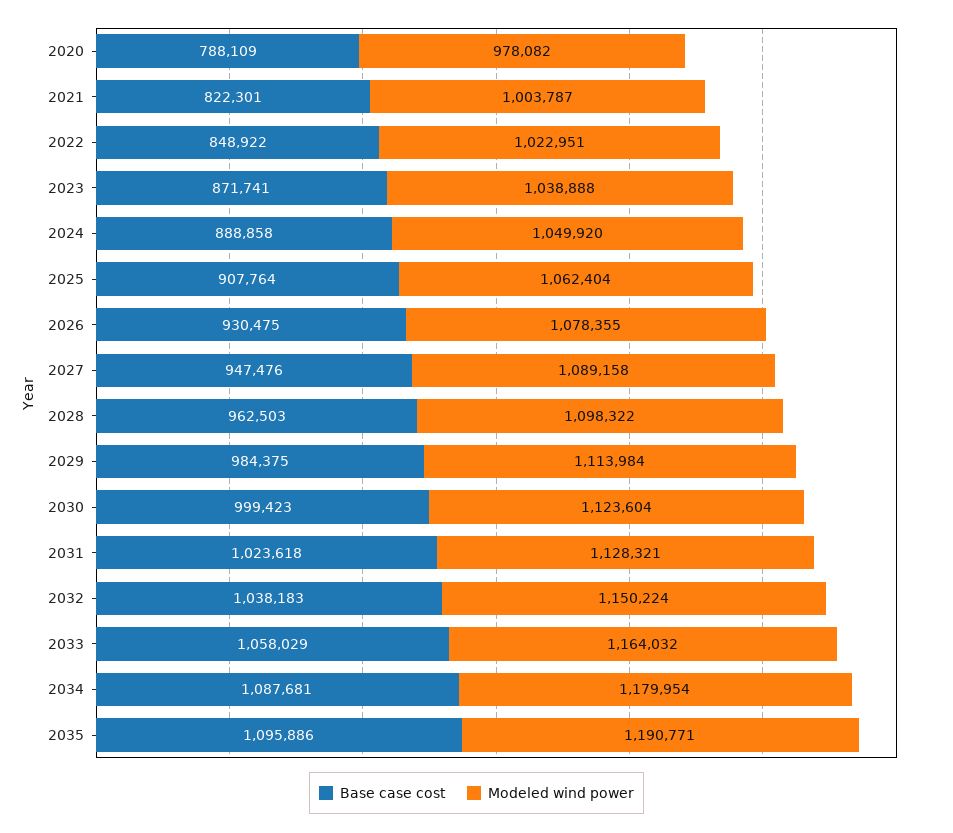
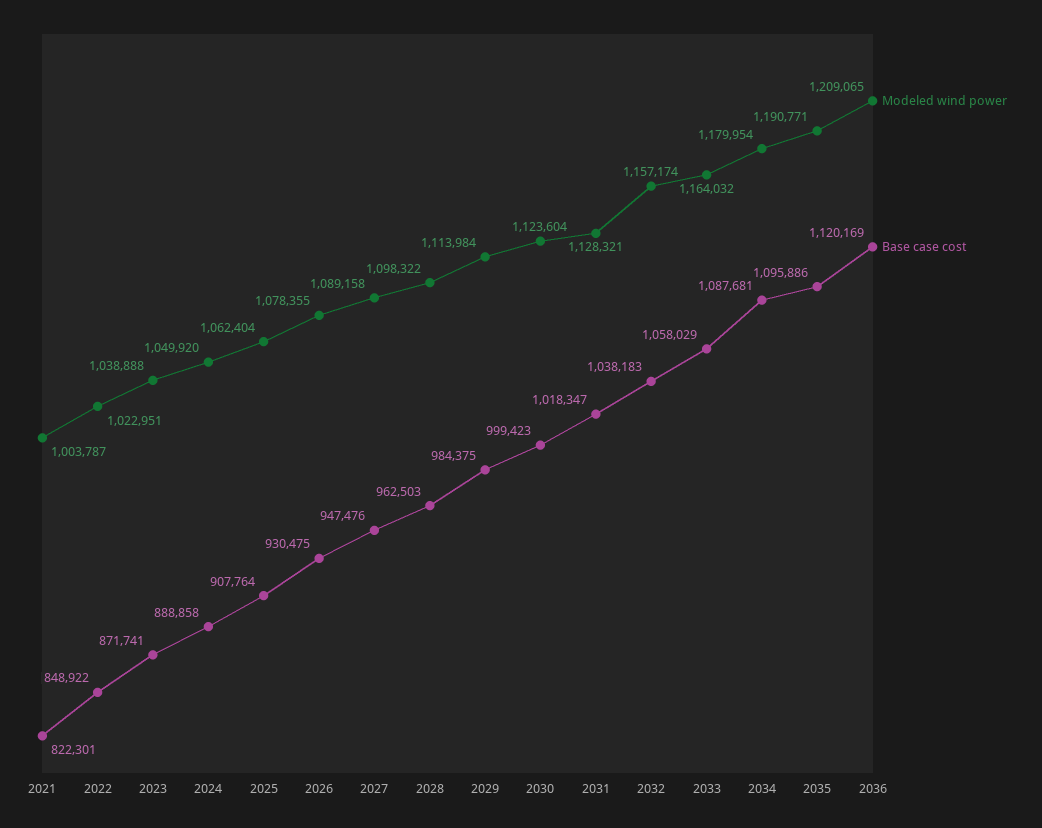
Base case cost, 2020: 788109 -> none
Modeled wind power, 2020: 978082 -> none
Base case cost, 2031: 1023618 -> 1018347
Modeled wind power, 2032: 1150224 -> 1157174
Modeled wind power, 2036: none -> 1209065
Base case cost, 2036: none -> 1120169

